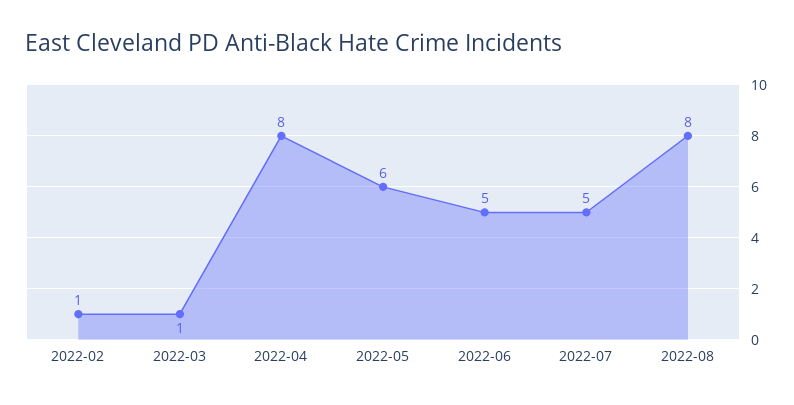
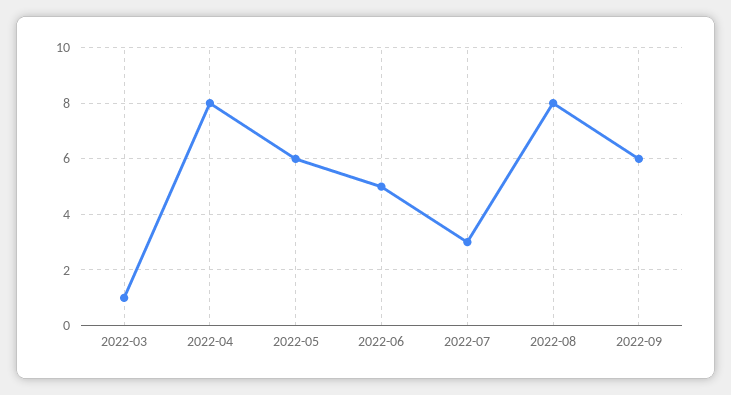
2022-02: 1 -> none
2022-07: 5 -> 3
2022-09: none -> 6

